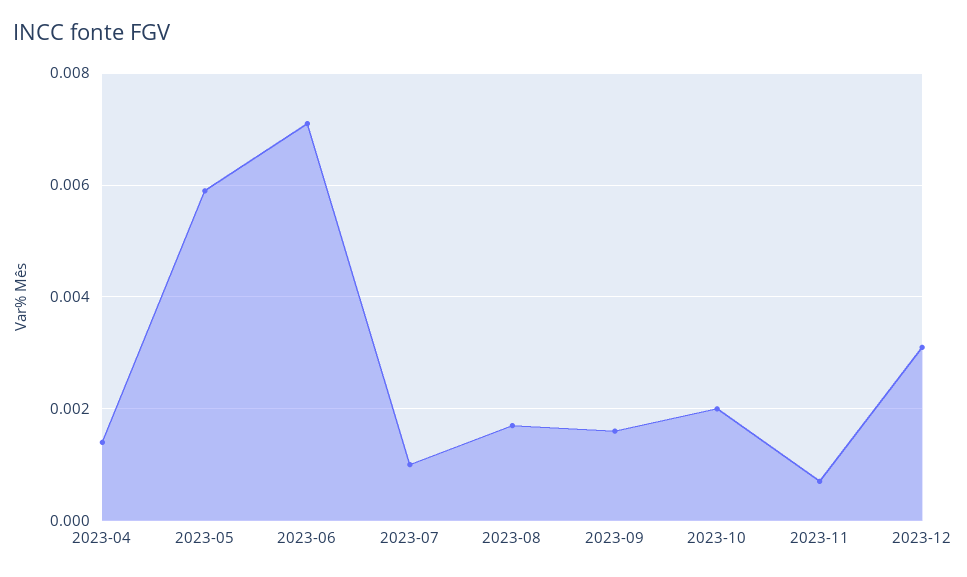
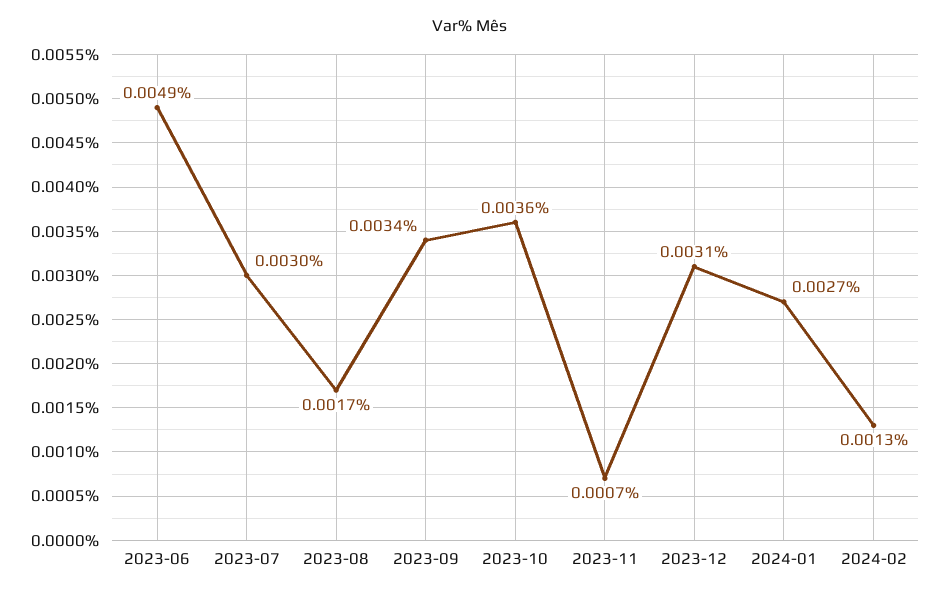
2023-04: 0.0015 -> none
2023-05: 0.006 -> none
2023-06: 0.007 -> 0.0049
2023-07: 0.001 -> 0.003
2023-09: 0.0015 -> 0.0034
2023-10: 0.002 -> 0.0036
2024-01: none -> 0.0027
2024-02: none -> 0.0013

